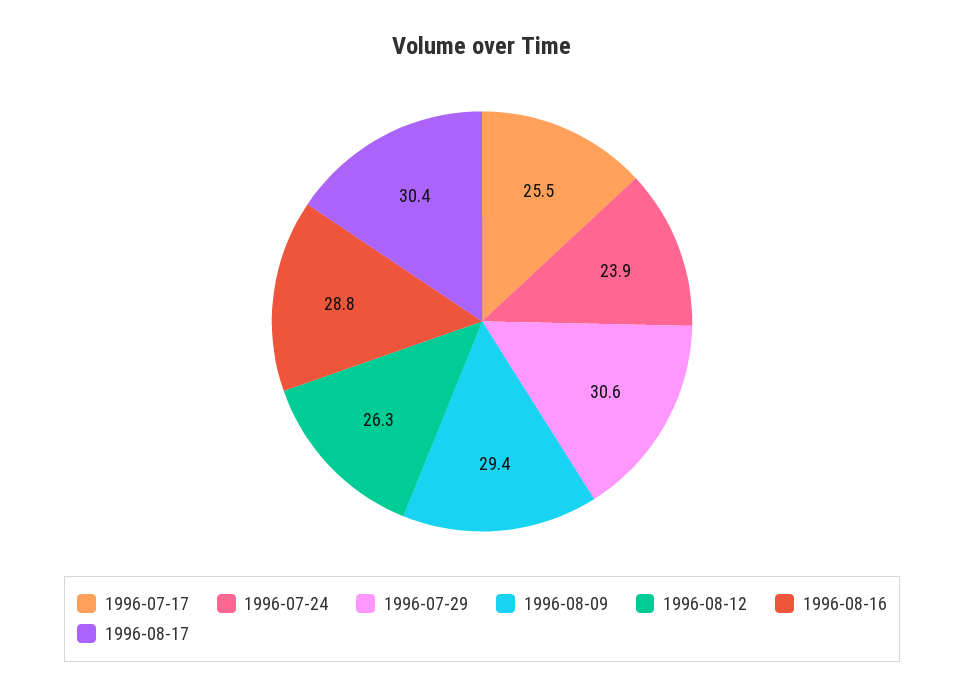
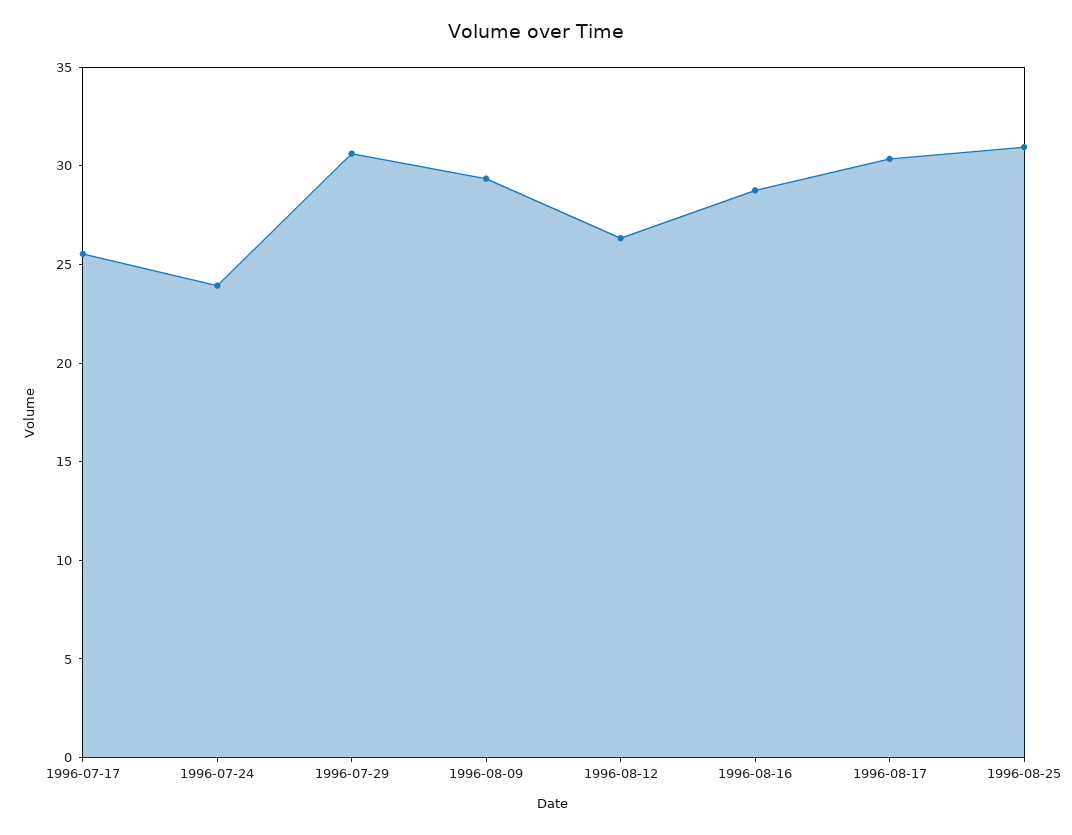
1996-08-25: none -> 31

